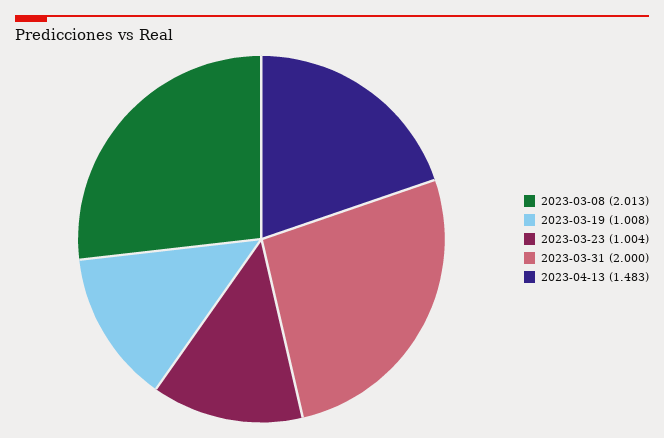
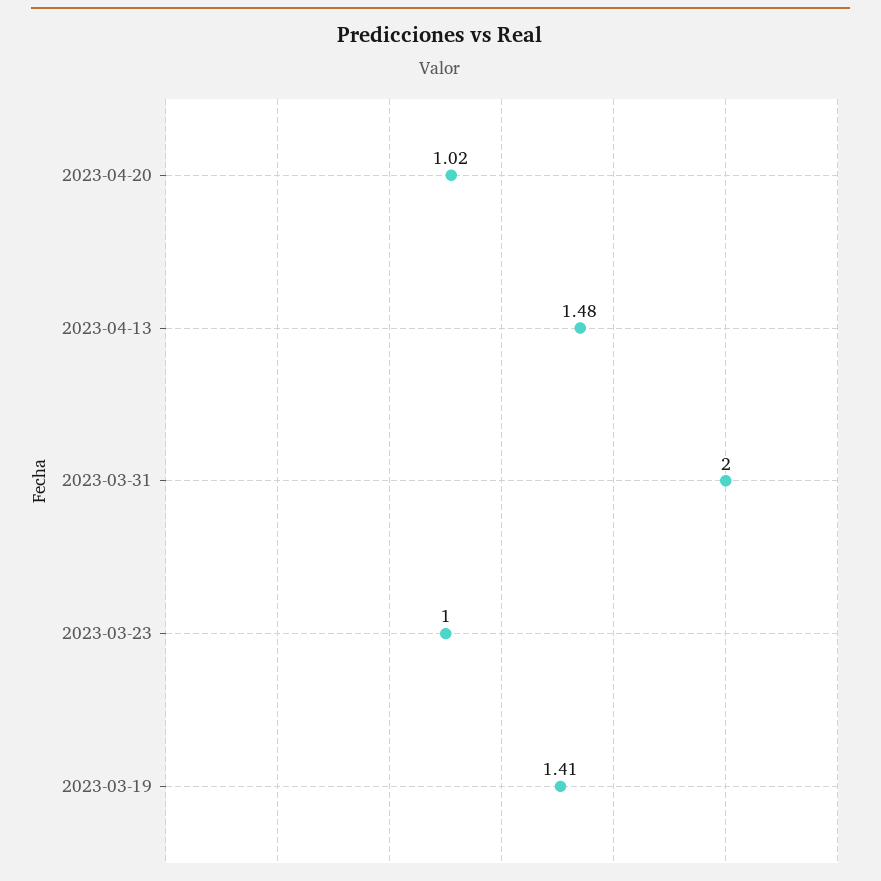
2023-03-08: 2.013 -> none
2023-03-19: 1.008 -> 1.41
2023-04-20: none -> 1.02

